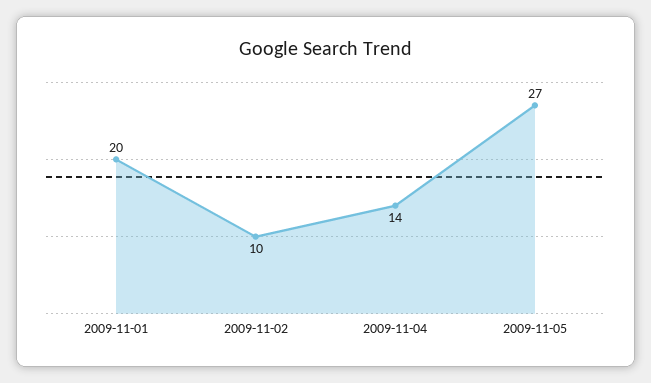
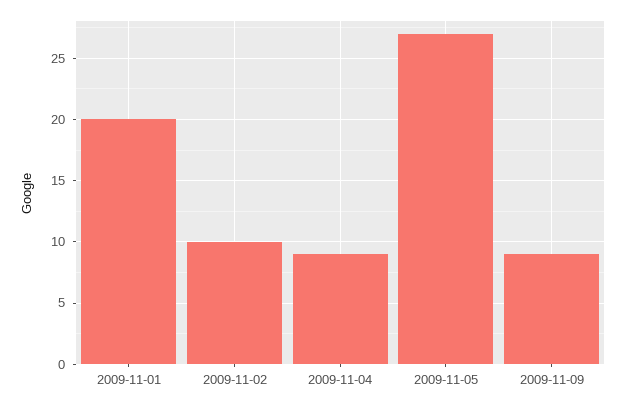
2009-11-04: 14 -> 9
2009-11-09: none -> 9

